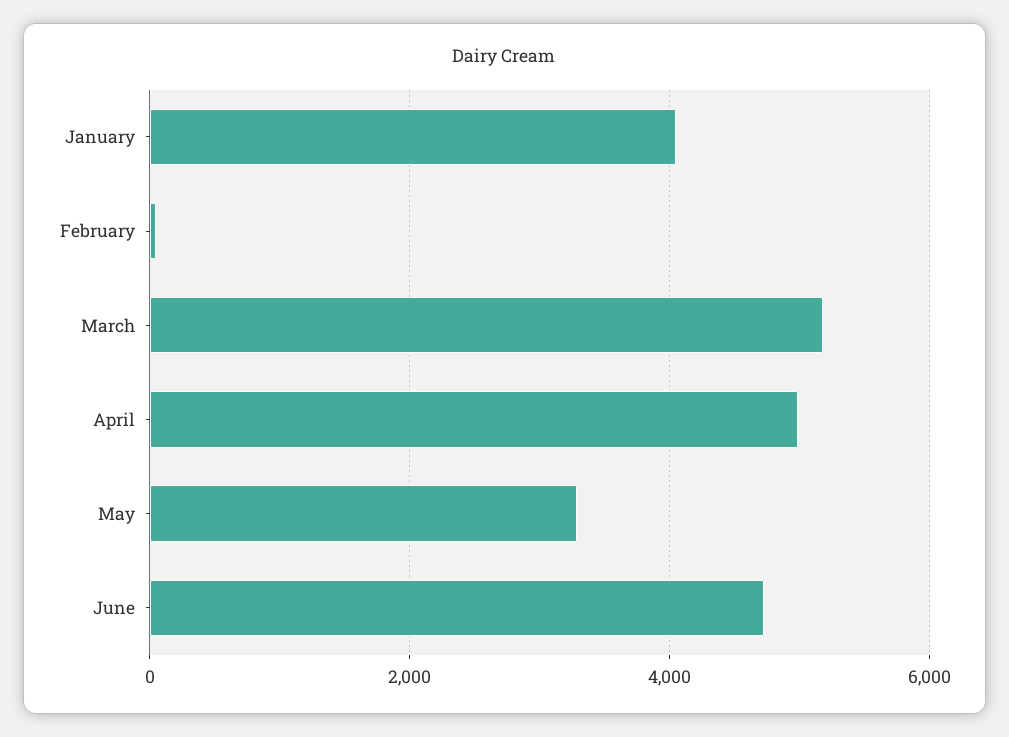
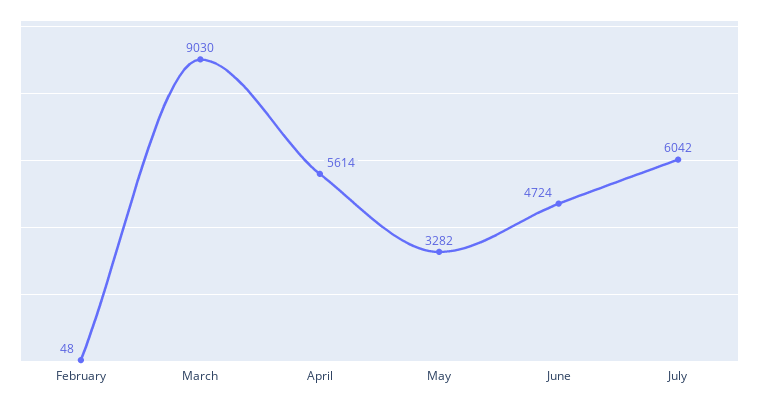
January: 4000 -> none
March: 5200 -> 9030
April: 5000 -> 5614
July: none -> 6042

